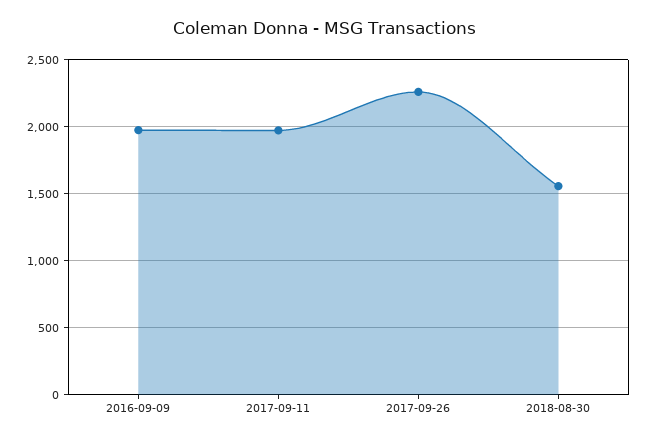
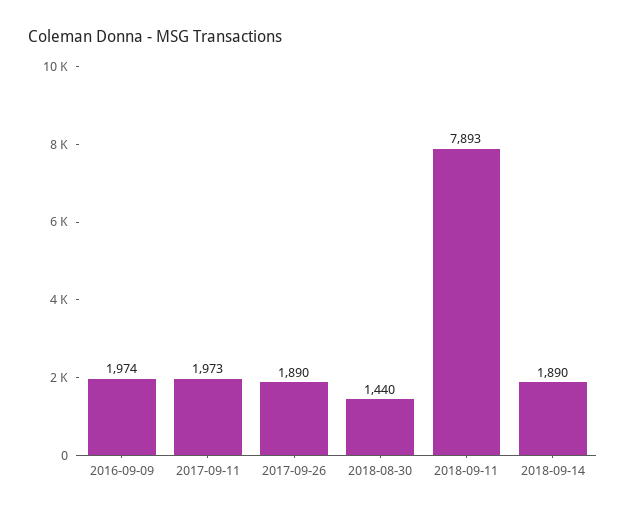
2017-09-26: 2250 -> 1890
2018-08-30: 1550 -> 1440
2018-09-11: none -> 7893
2018-09-14: none -> 1890

